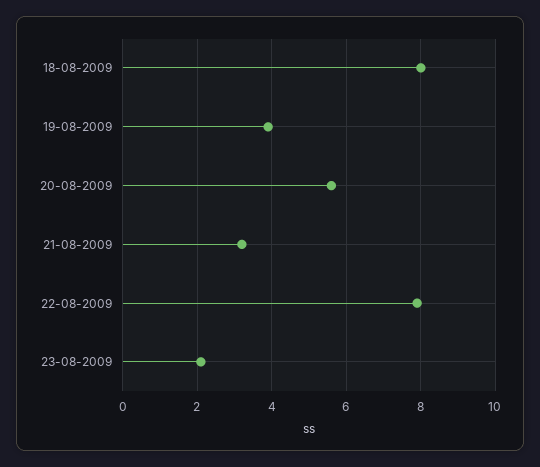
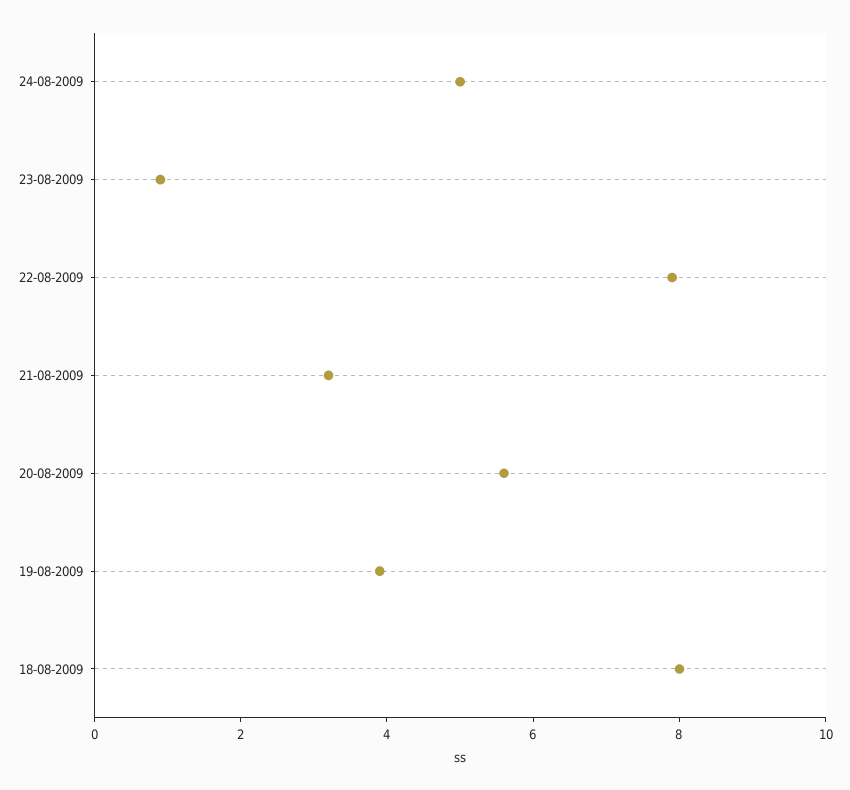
23-08-2009: 2 -> 1
24-08-2009: none -> 5

